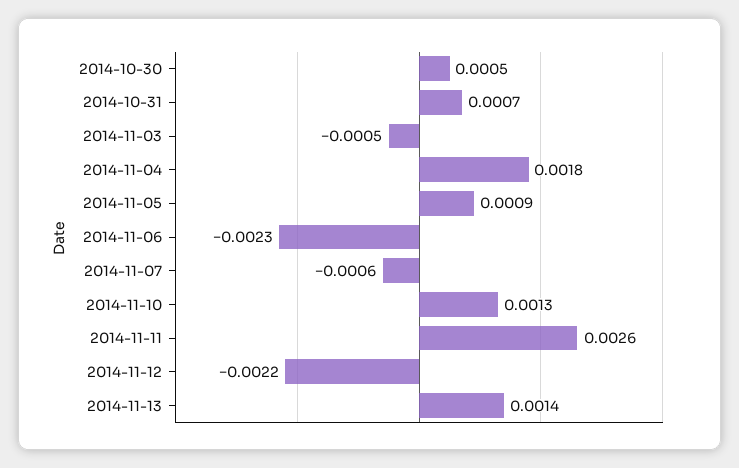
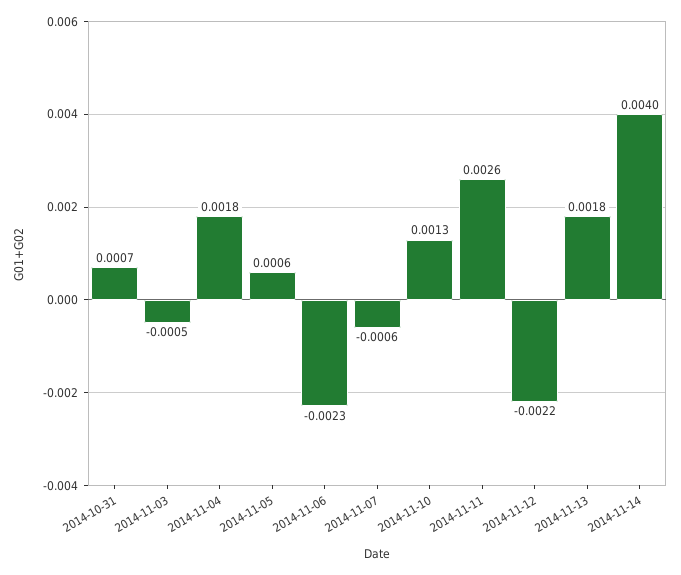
2014-10-30: 0.0005 -> none
2014-11-05: 0.0009 -> 0.0006
2014-11-13: 0.0014 -> 0.0018
2014-11-14: none -> 0.004

